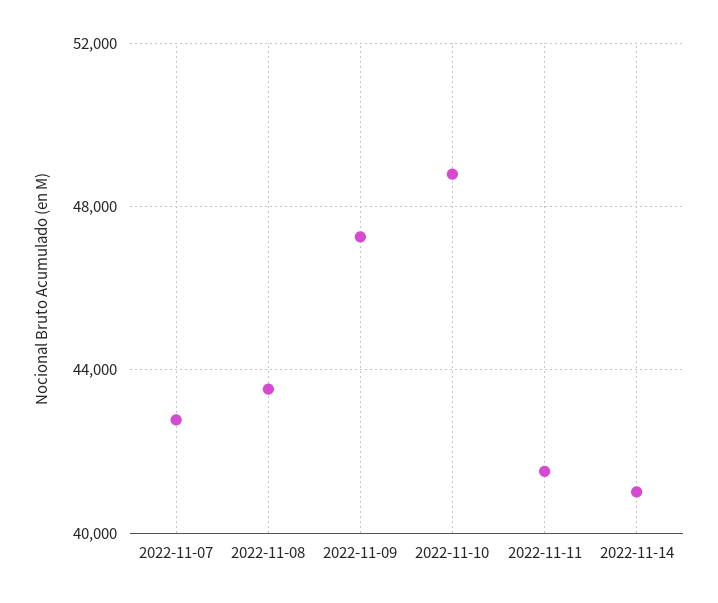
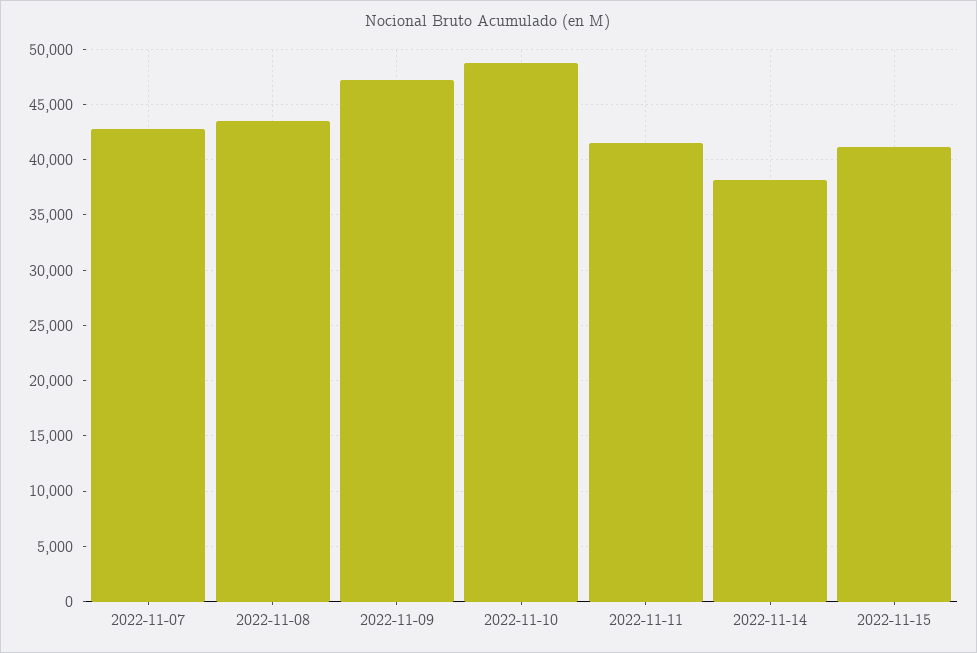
2022-11-14: 41000 -> 38000
2022-11-15: none -> 41000

